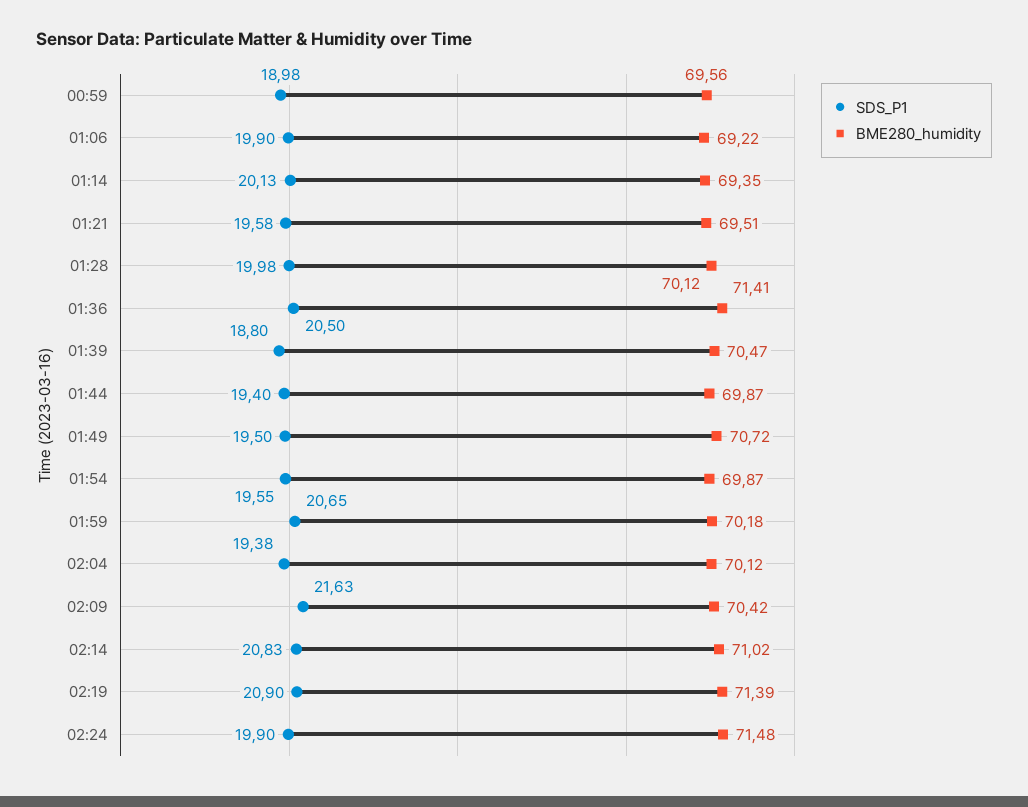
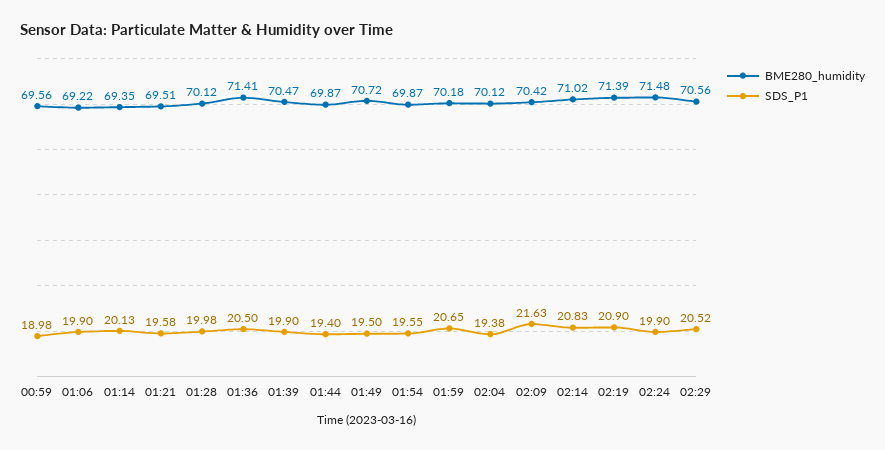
SDS_P1, 01:39: 18.8 -> 19.9
BME280_humidity, 02:29: none -> 70.56
SDS_P1, 02:29: none -> 20.52

